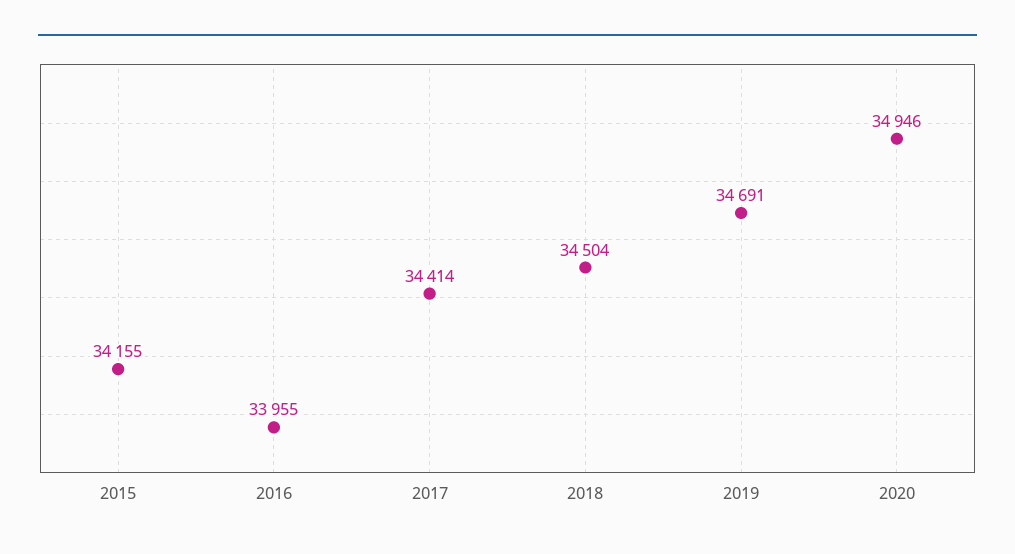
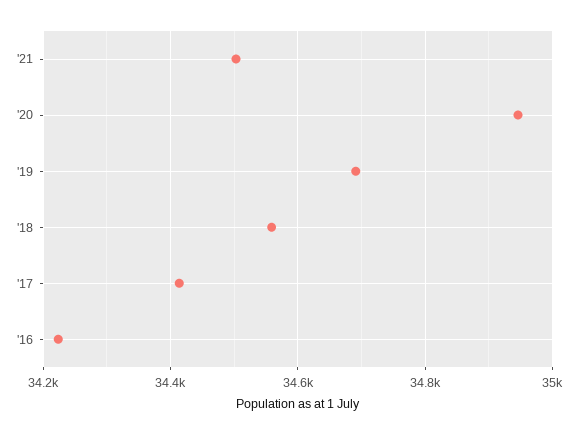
2015: 34155 -> none
2016: 33955 -> 34220
2018: 34504 -> 34560
'21: none -> 34500

